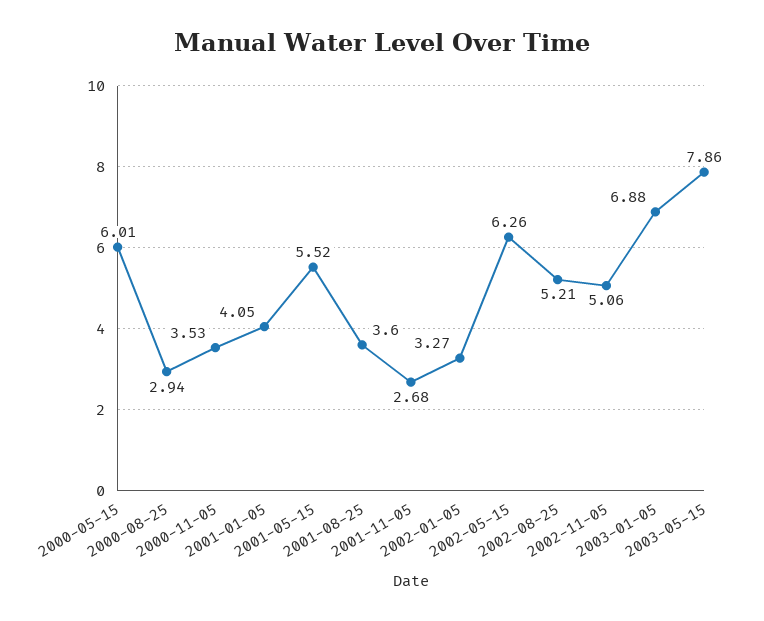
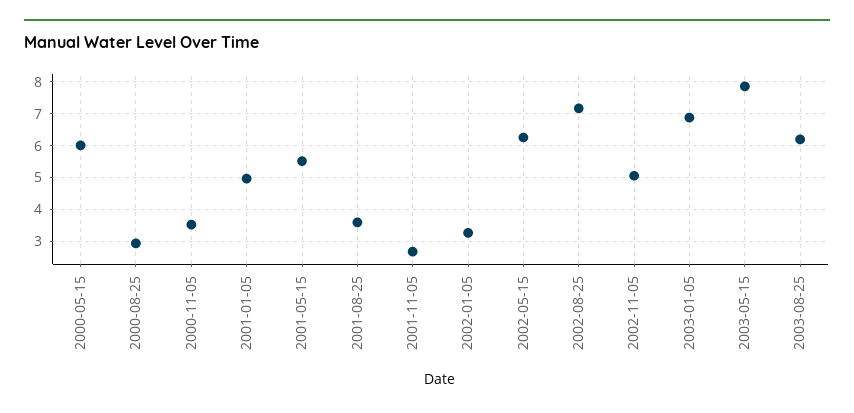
2001-01-05: 4.05 -> 5
2002-08-25: 5.21 -> 7.2
2003-08-25: none -> 6.2

